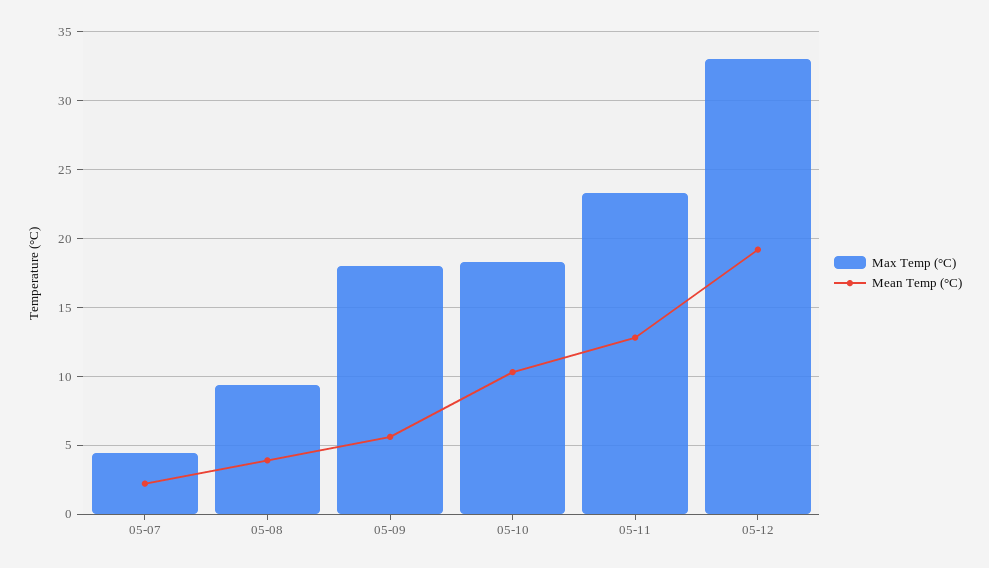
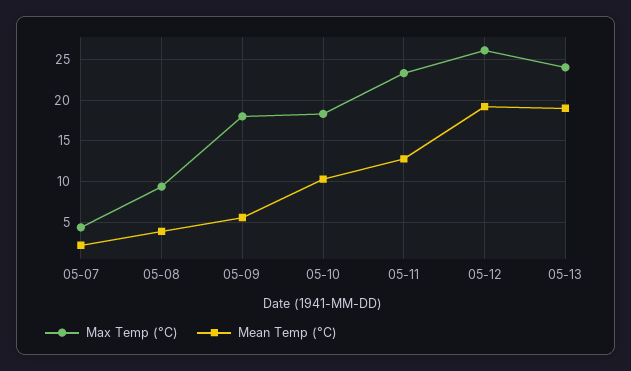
Max Temp (°C), 05-12: 33 -> 26
Max Temp (°C), 05-13: none -> 24
Mean Temp (°C), 05-13: none -> 19

